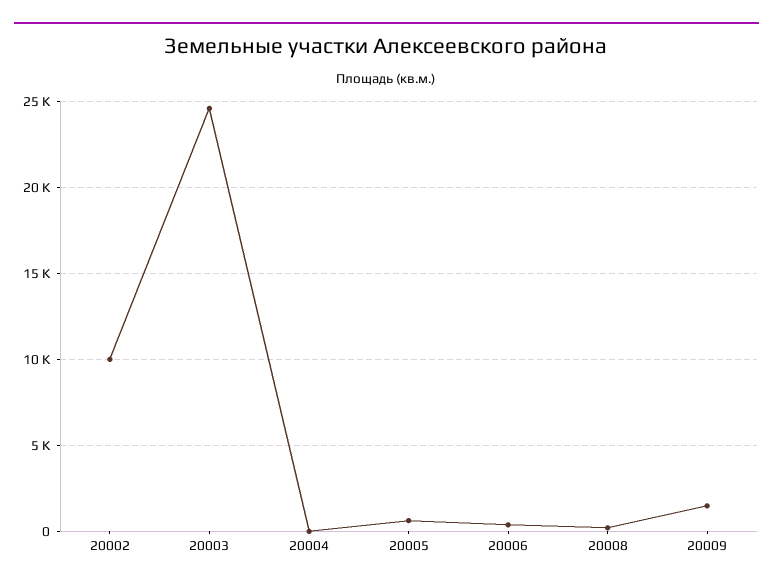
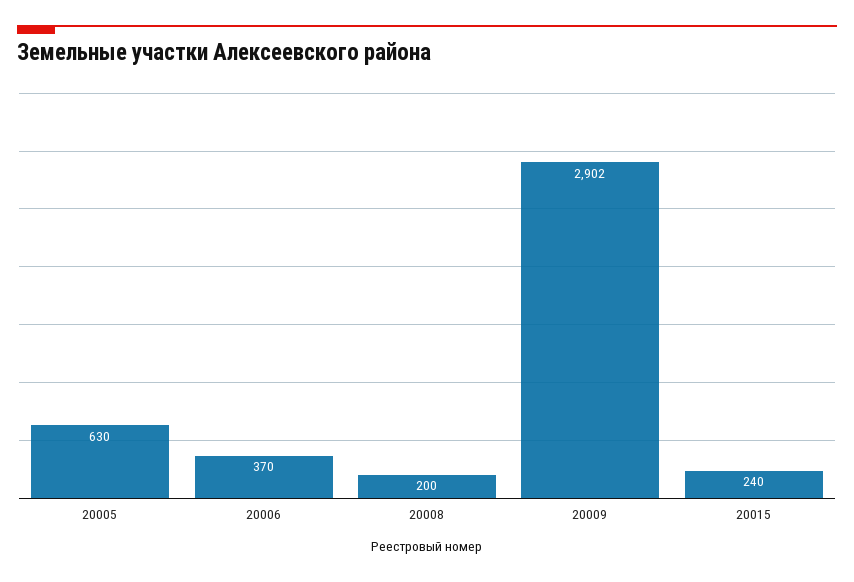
20002: 10000 -> none
20003: 24500 -> none
20004: 0 -> none
20009: 1500 -> 2902
20015: none -> 240

